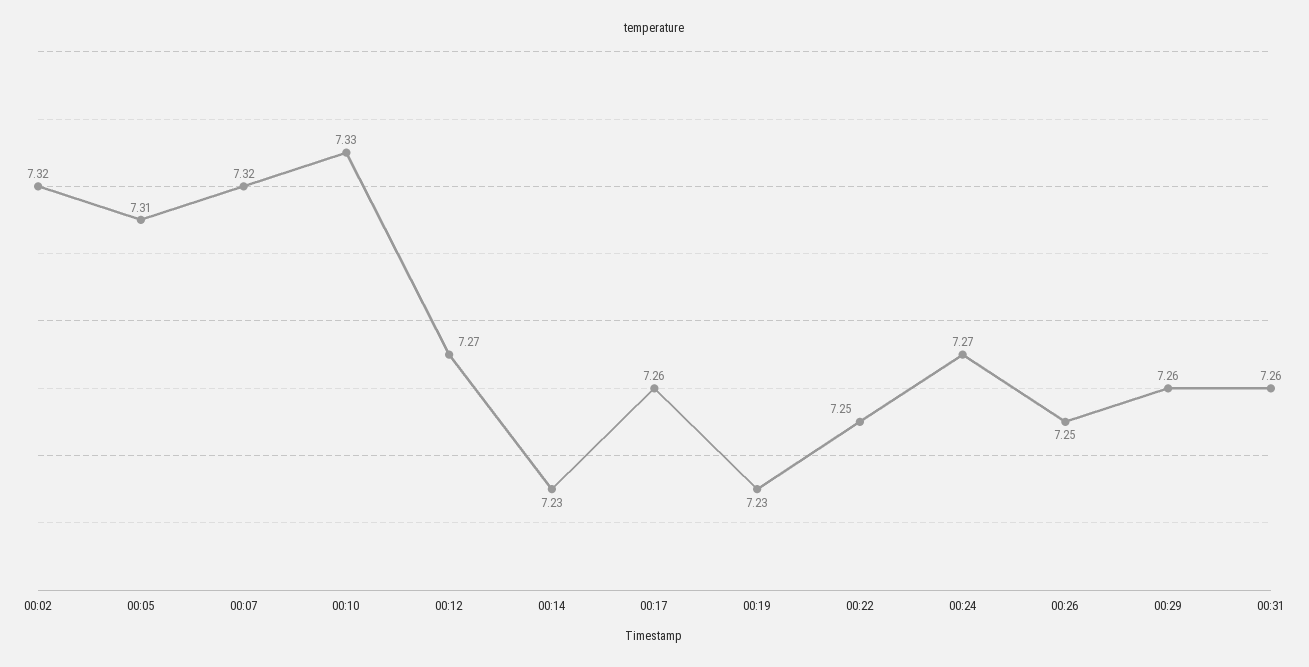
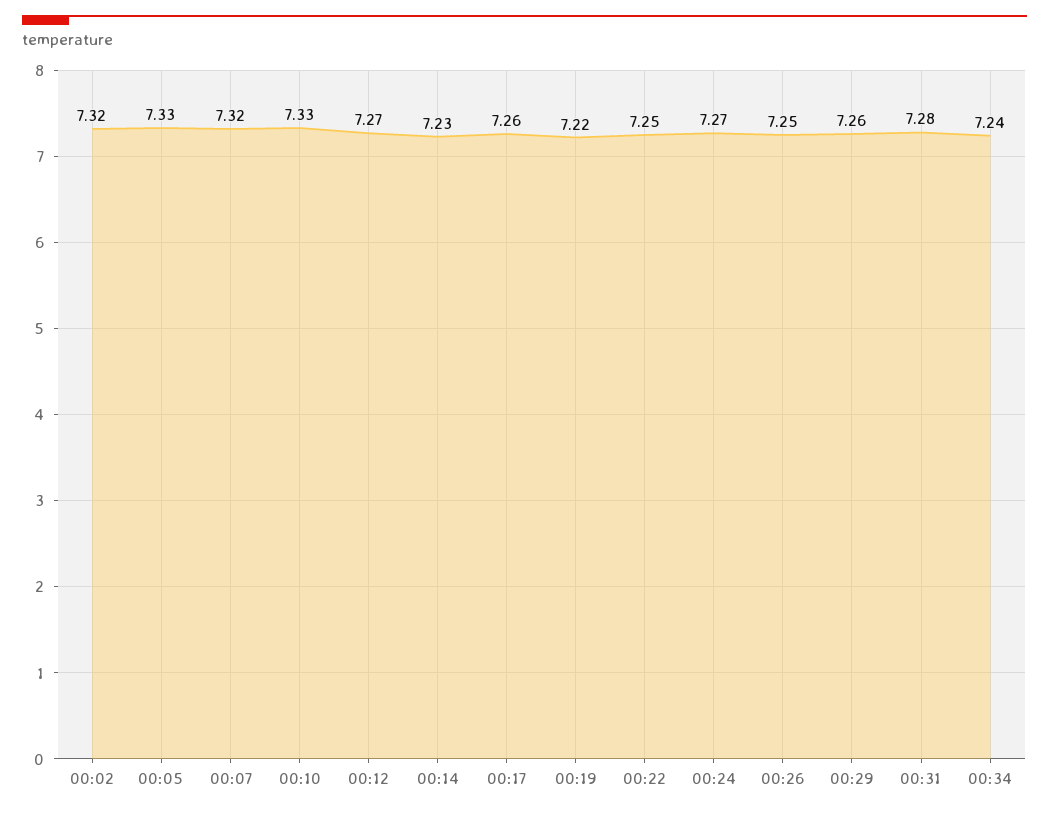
00:05: 7.31 -> 7.33
00:19: 7.23 -> 7.22
00:31: 7.26 -> 7.28
00:34: none -> 7.24

